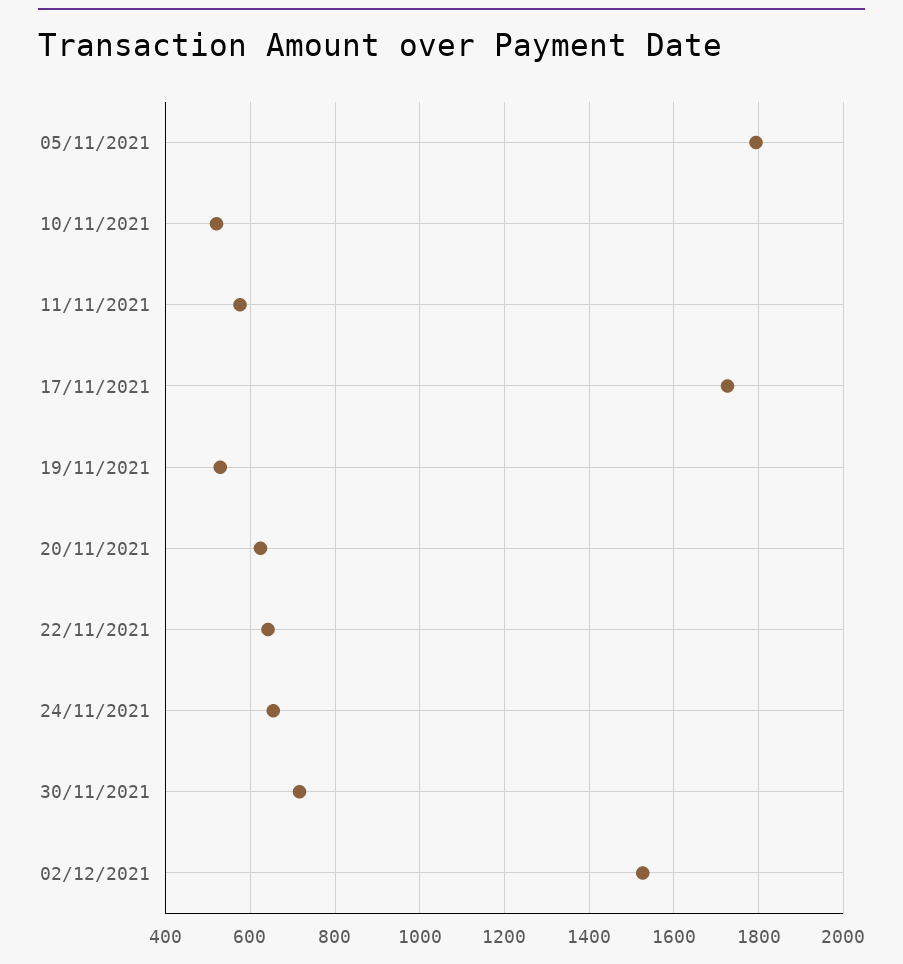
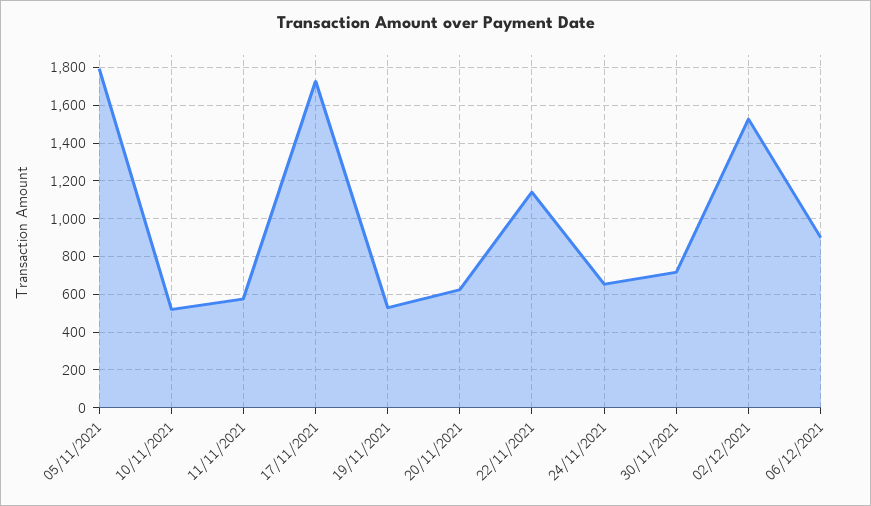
22/11/2021: 640 -> 1150
06/12/2021: none -> 900

